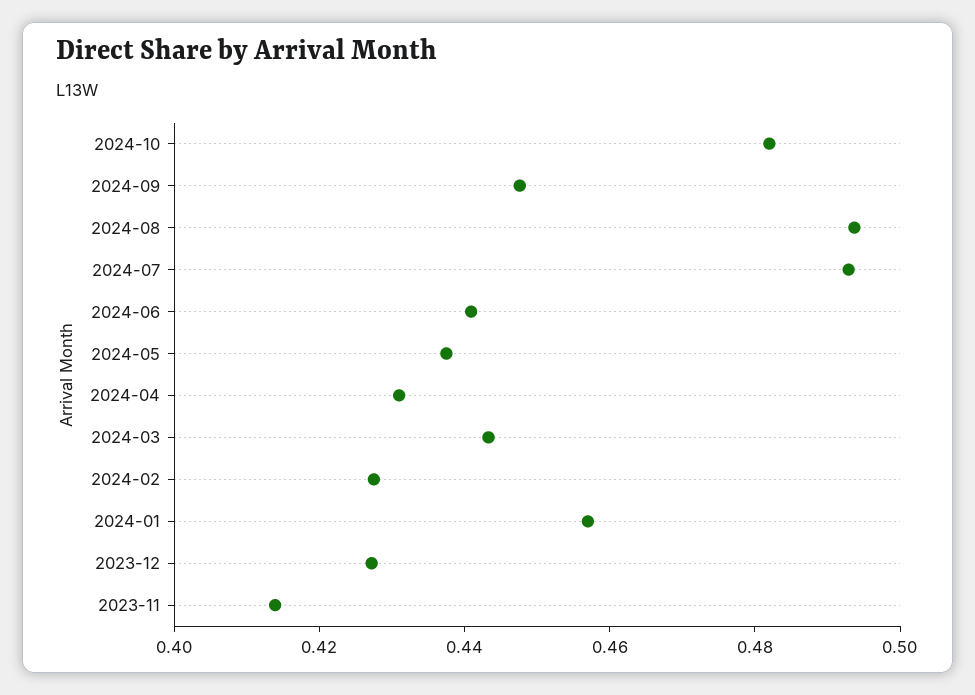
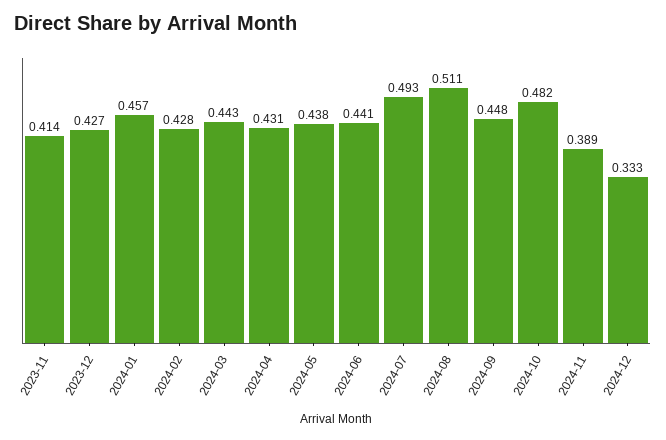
2024-08: 0.495 -> 0.511
2024-11: none -> 0.389
2024-12: none -> 0.333

